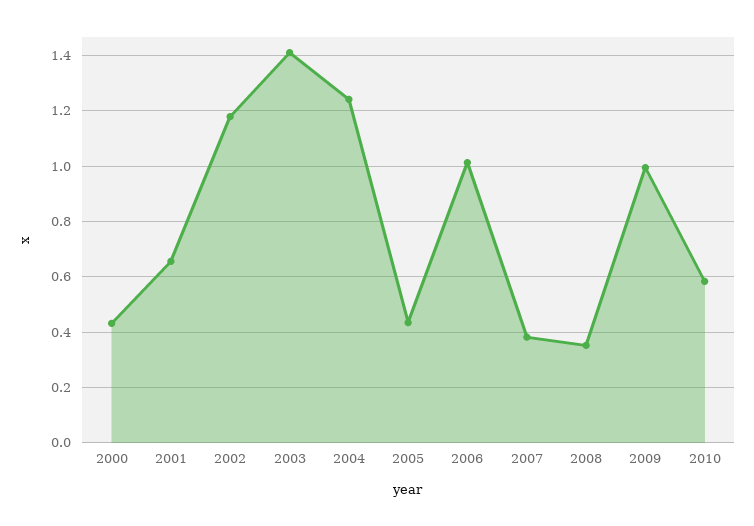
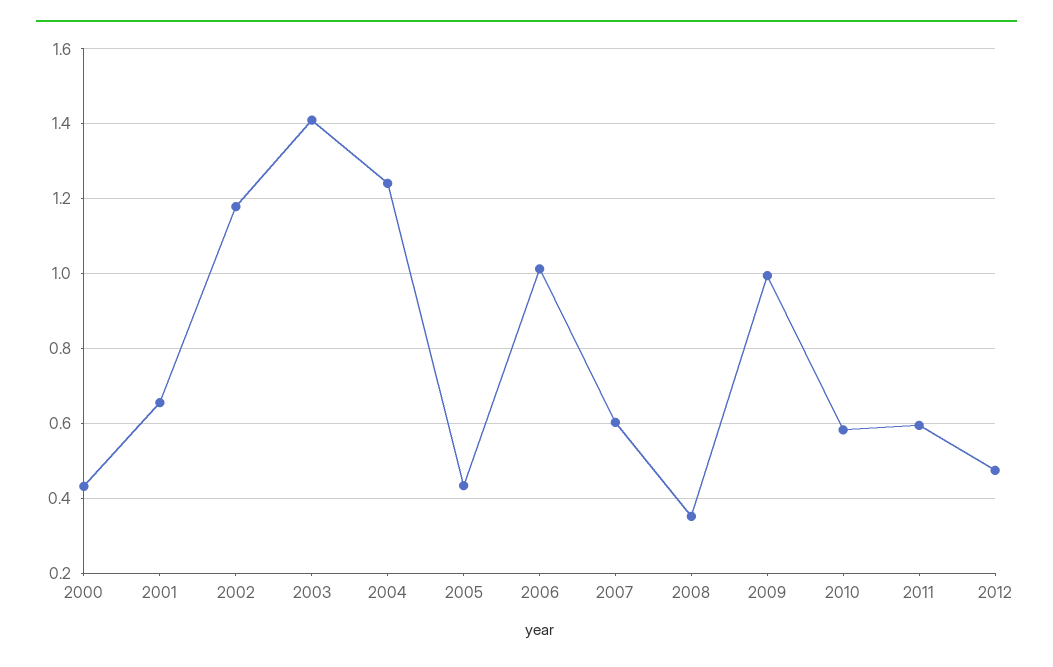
2007: 0.375 -> 0.6
2011: none -> 0.6
2012: none -> 0.48

